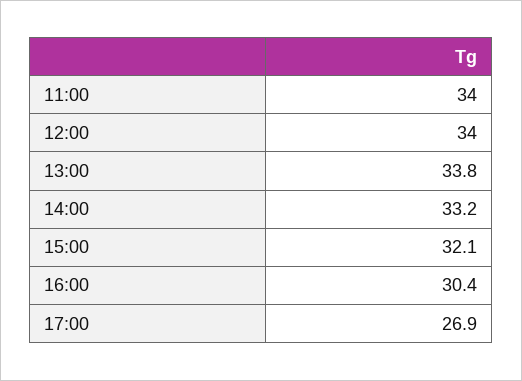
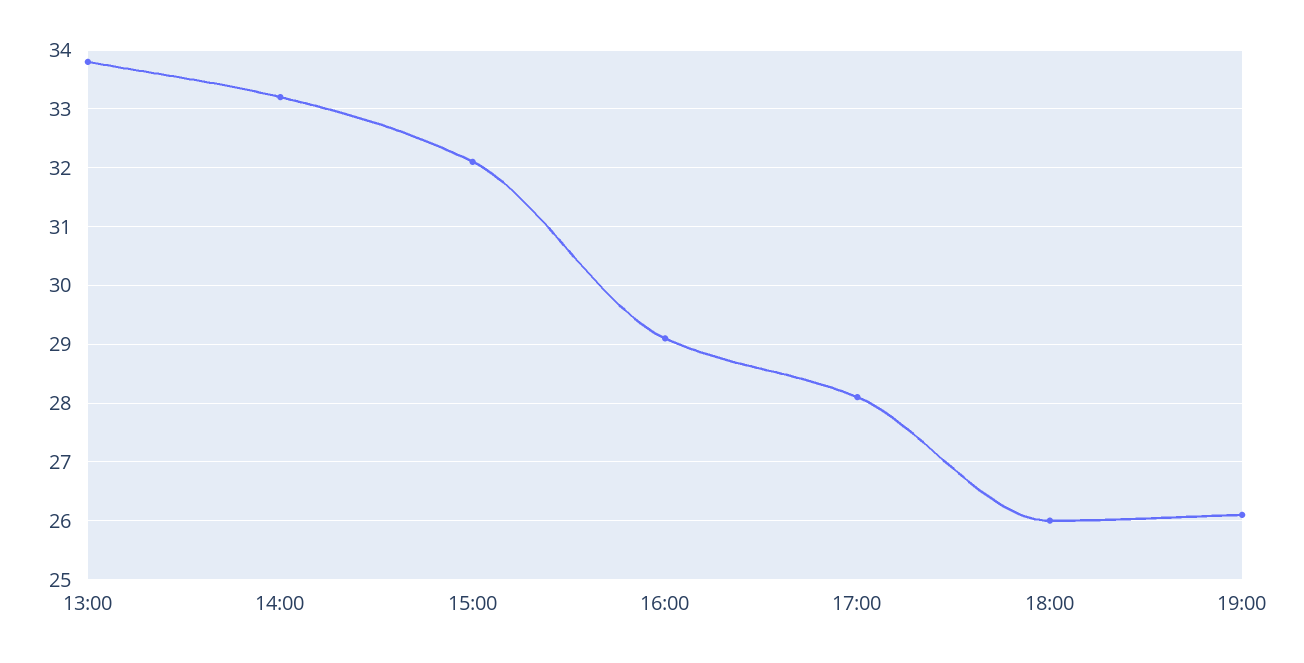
11:00: 34 -> none
12:00: 34 -> none
16:00: 30.4 -> 29
17:00: 26.9 -> 28
18:00: none -> 26
19:00: none -> 26

